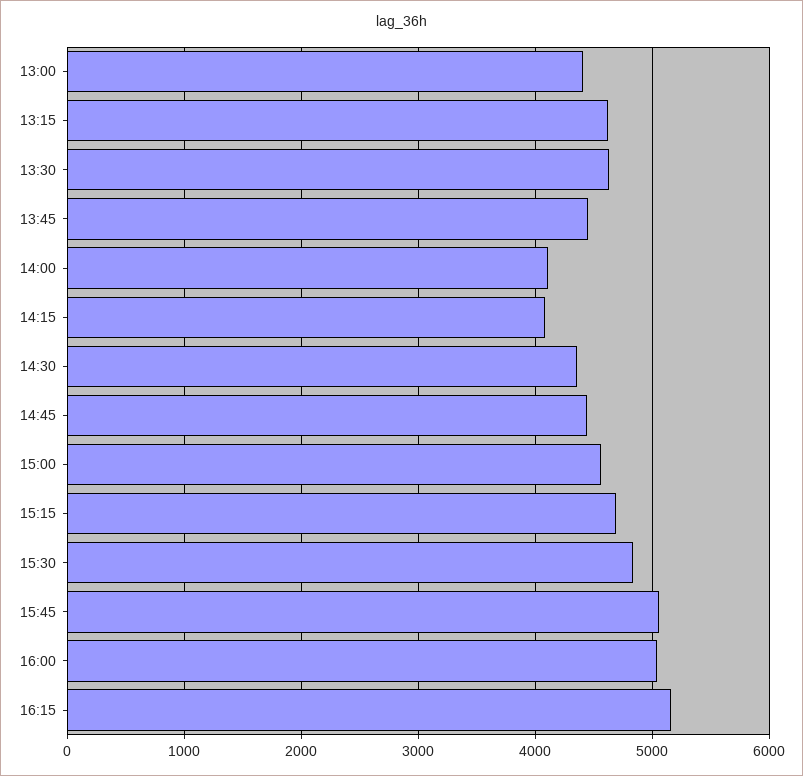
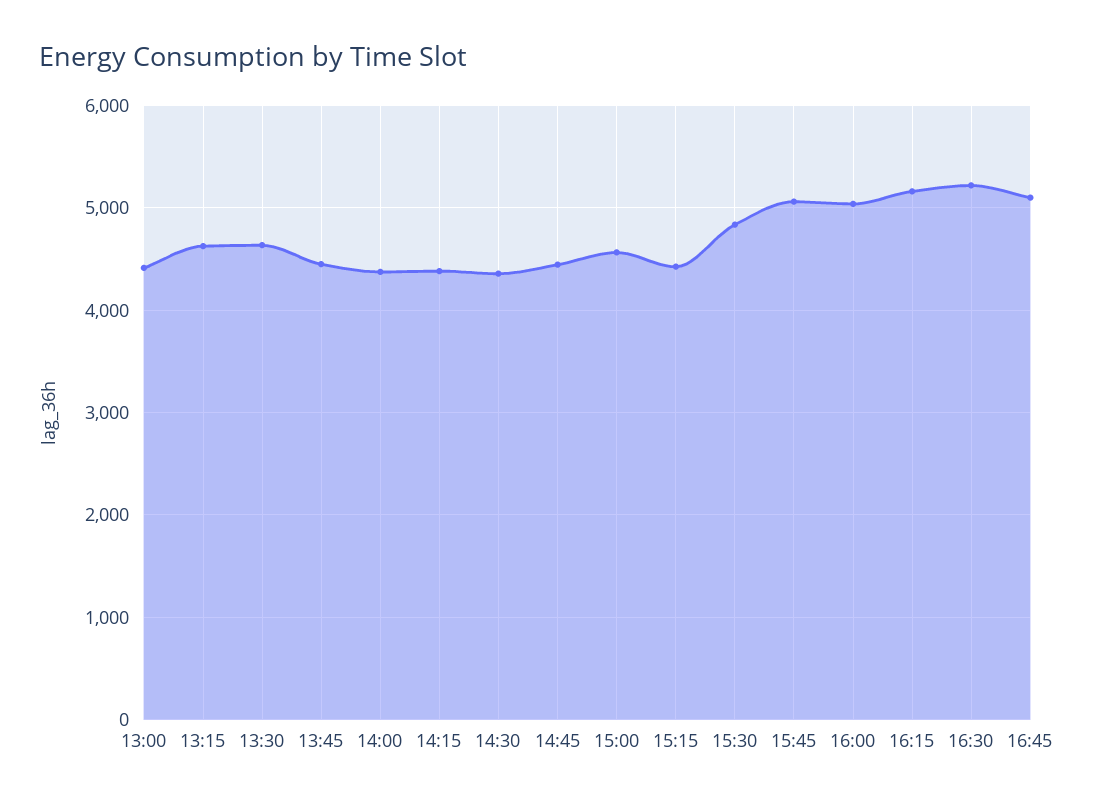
14:00: 4100 -> 4400
14:15: 4100 -> 4400
15:15: 4700 -> 4400
16:30: none -> 5200
16:45: none -> 5100

